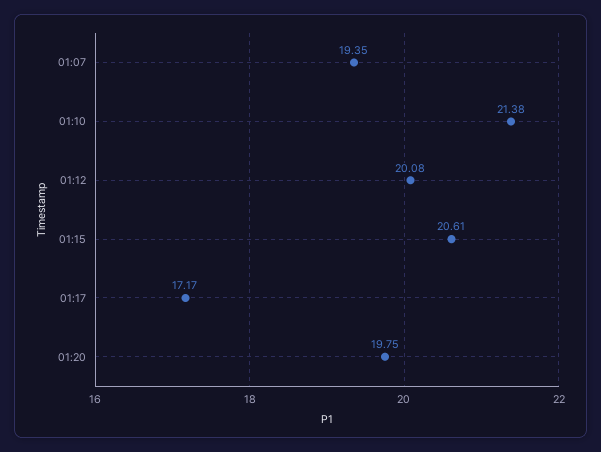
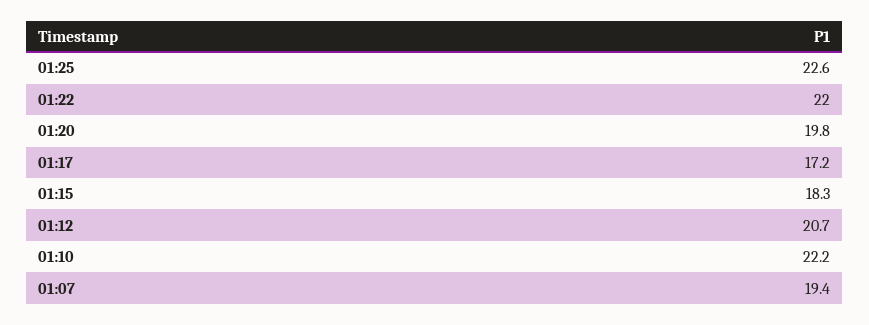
01:10: 21.38 -> 22.2
01:12: 20.08 -> 20.7
01:15: 20.61 -> 18.3
01:25: none -> 22.6
01:22: none -> 22

